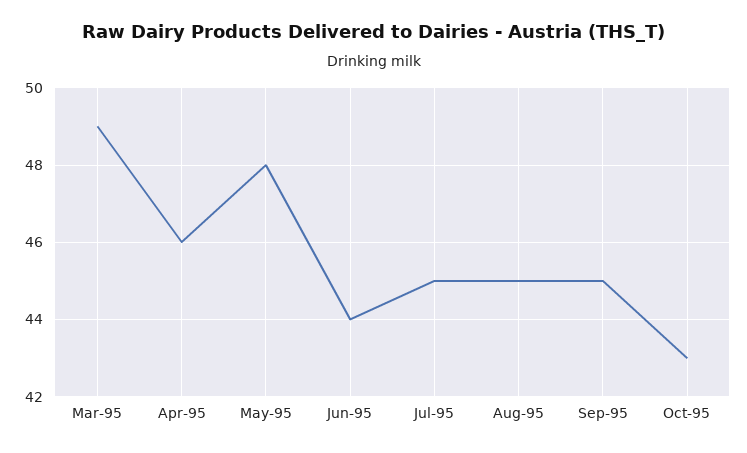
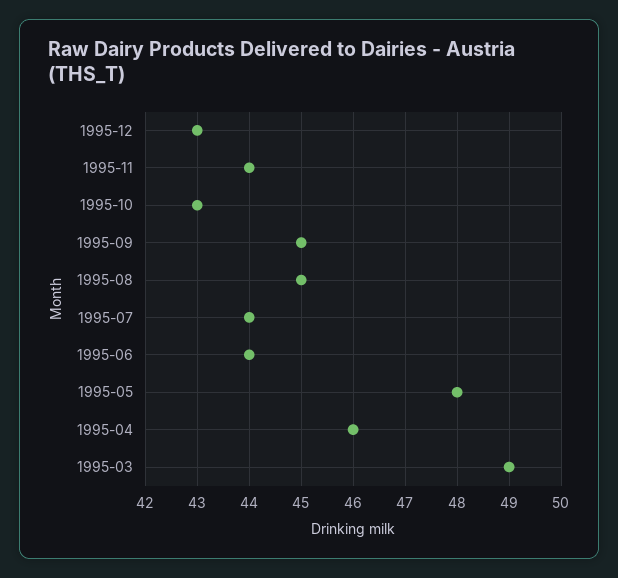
Jul-95: 45 -> 44
1995-12: none -> 43
1995-11: none -> 44

